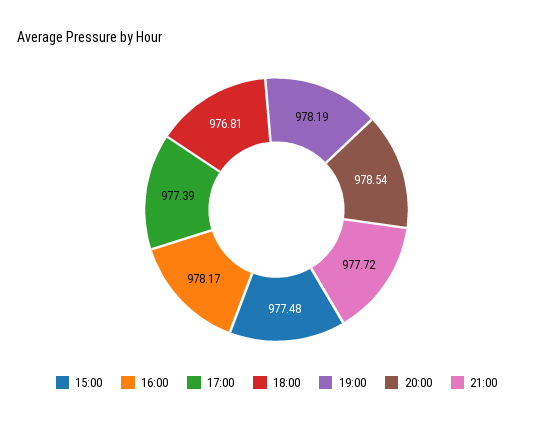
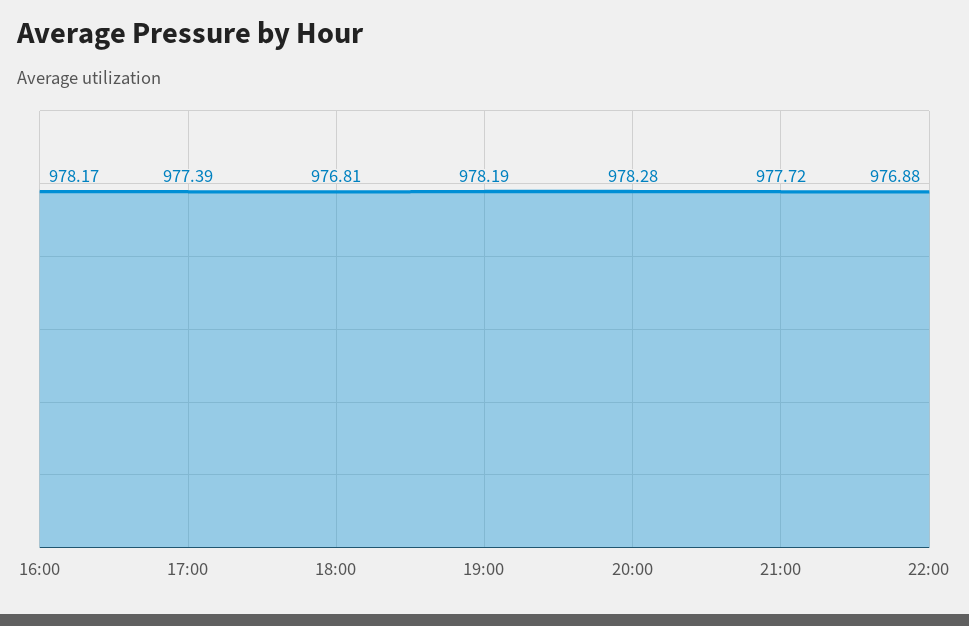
15:00: 977.48 -> none
20:00: 978.54 -> 978.28
22:00: none -> 976.88

